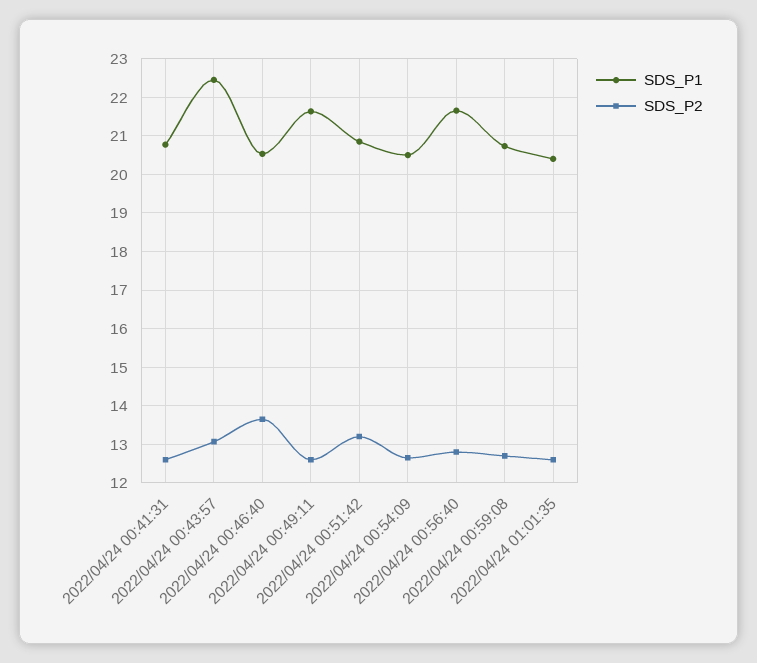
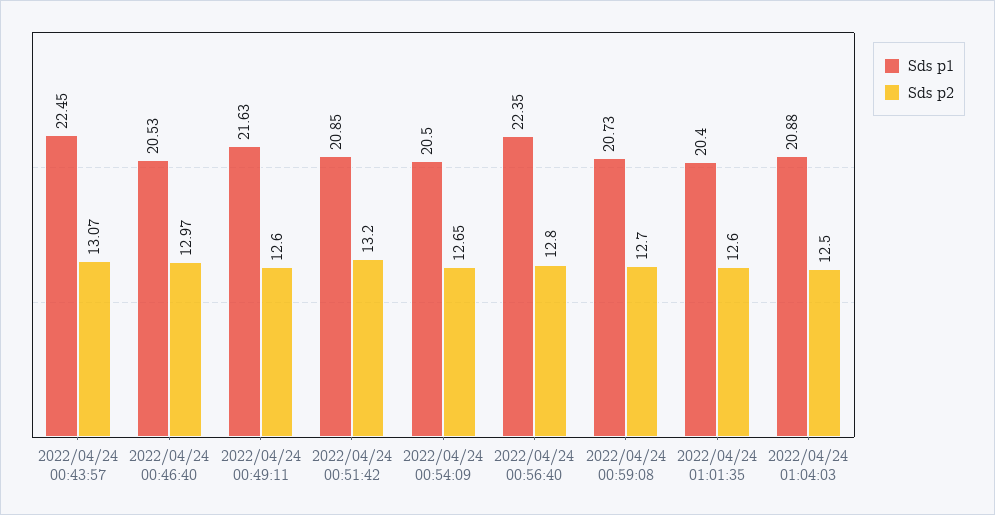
SDS_P1, 2022/04/24 00:41:31: 20.8 -> none
SDS_P2, 2022/04/24 00:41:31: 12.6 -> none
SDS_P2, 2022/04/24 00:46:40: 13.6 -> 12.97
SDS_P1, 2022/04/24 00:56:40: 21.6 -> 22.35
SDS_P1, 2022/04/24 01:04:03: none -> 20.88
SDS_P2, 2022/04/24 01:04:03: none -> 12.5

